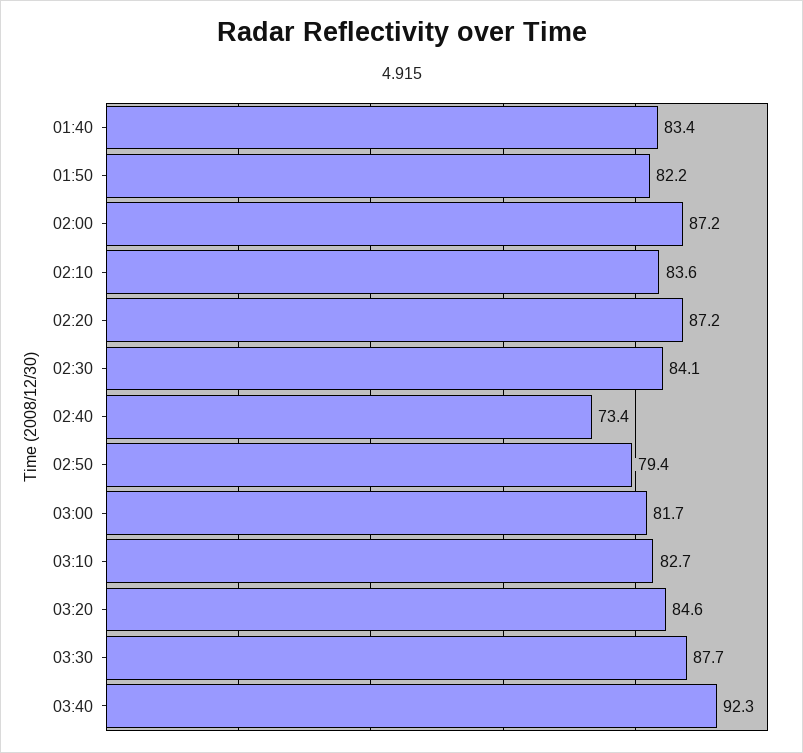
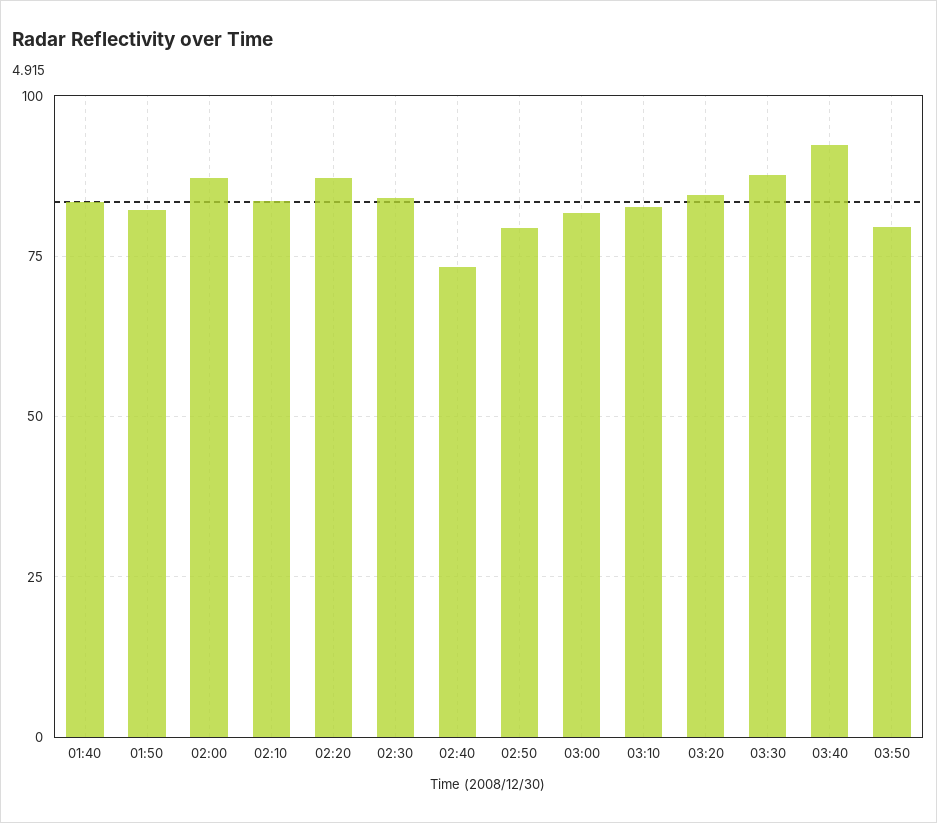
03:50: none -> 80

